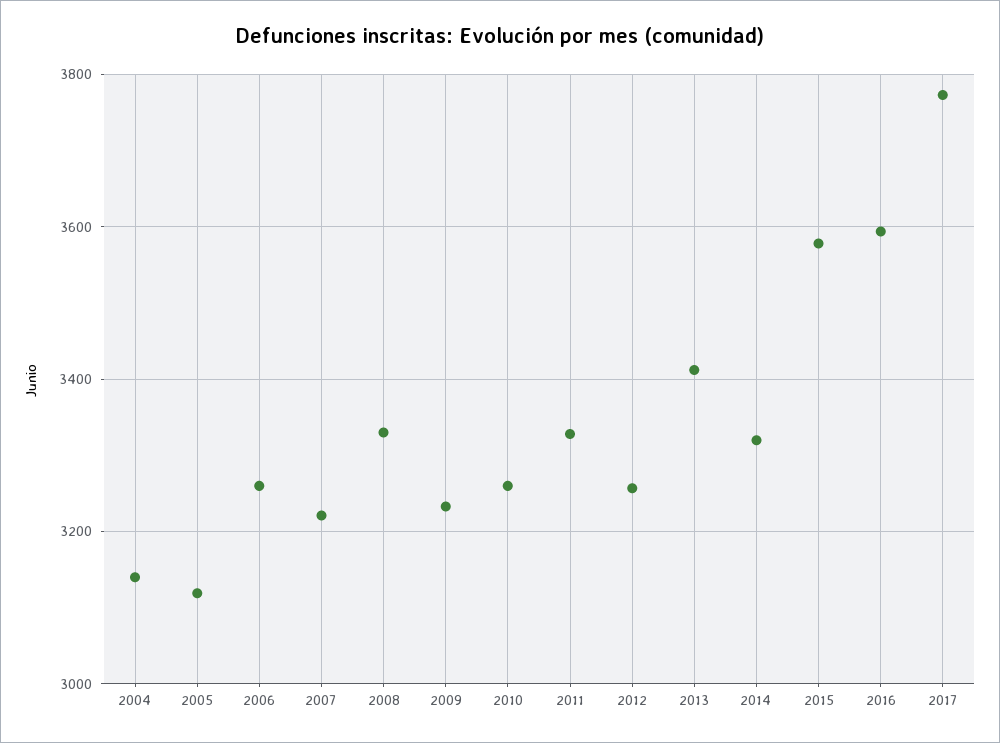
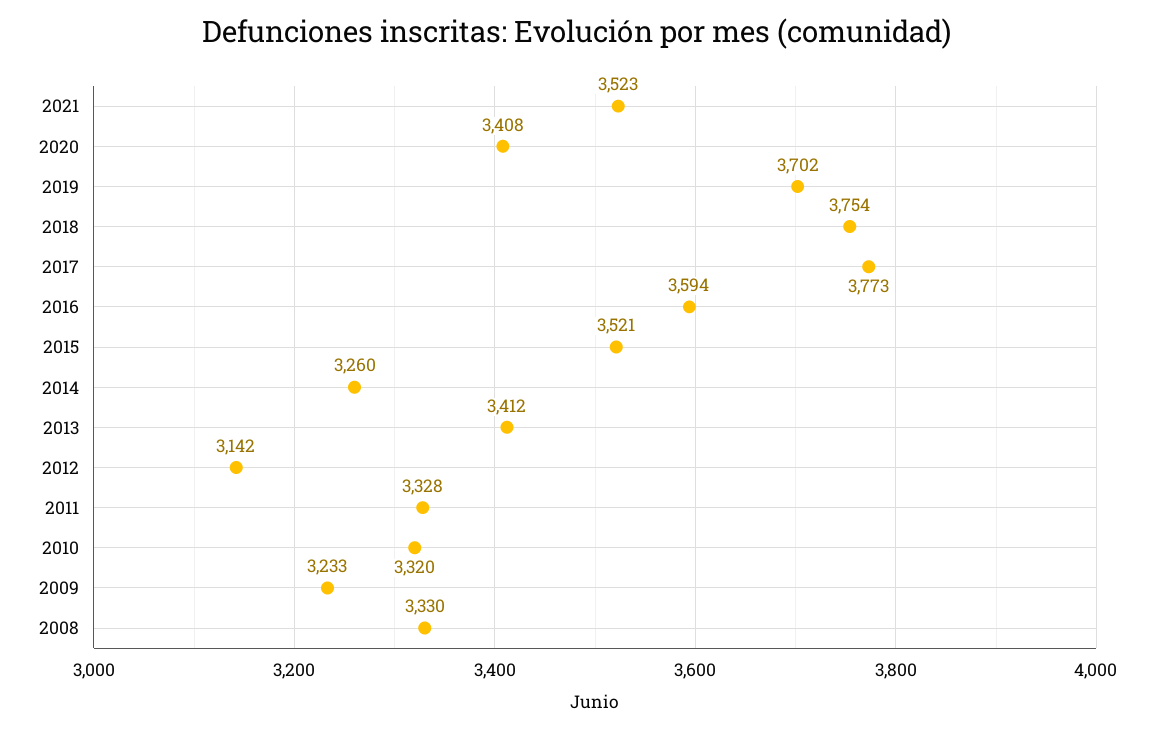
2004: 3140 -> none
2005: 3120 -> none
2006: 3260 -> none
2007: 3220 -> none
2010: 3260 -> 3320
2012: 3260 -> 3142
2014: 3320 -> 3260
2015: 3580 -> 3521
2021: none -> 3523
2020: none -> 3408
2019: none -> 3702
2018: none -> 3754

